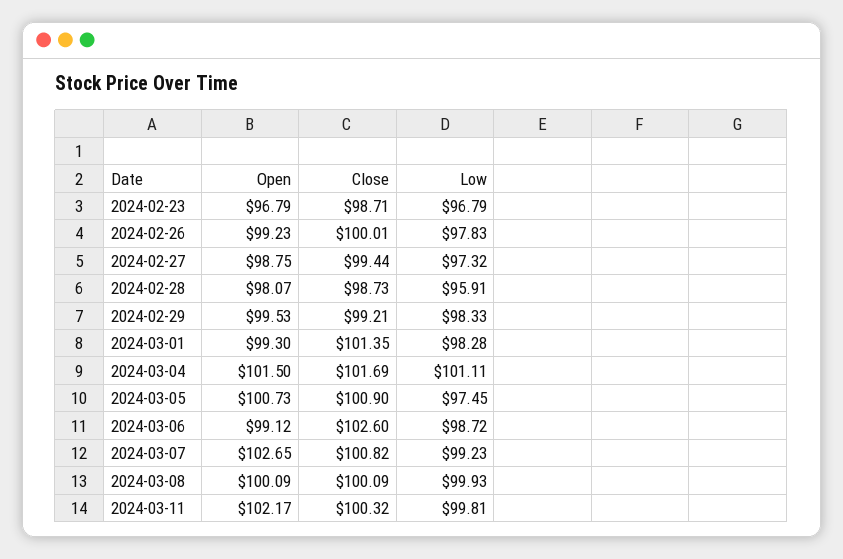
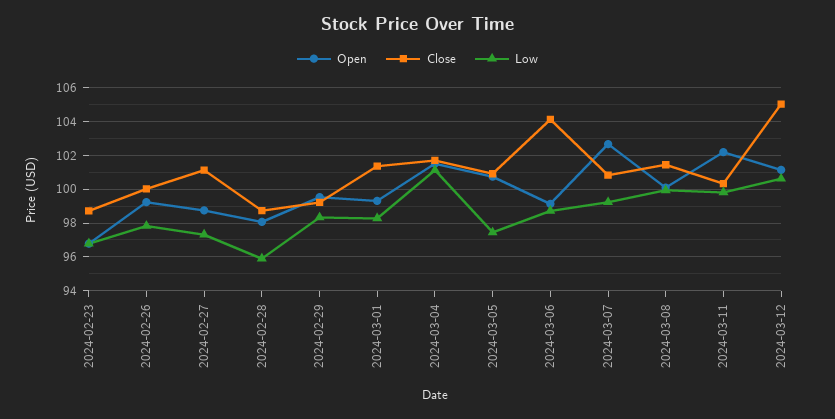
Close, 2024-02-27: 99.44 -> 101
Close, 2024-03-06: 102.6 -> 104
Close, 2024-03-08: 100.09 -> 101.5
Open, 2024-03-12: none -> 101
Close, 2024-03-12: none -> 105
Low, 2024-03-12: none -> 100.5

